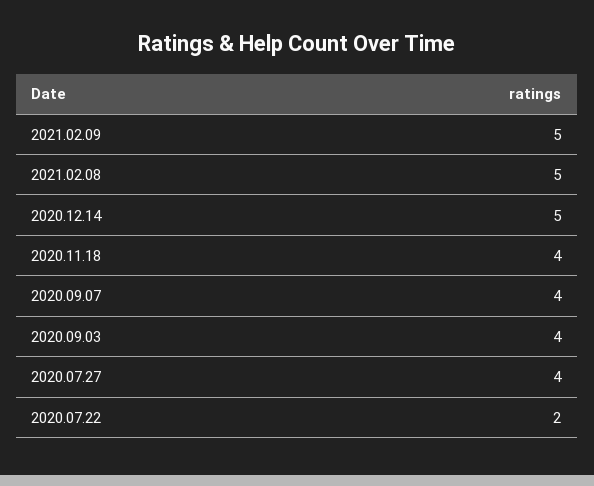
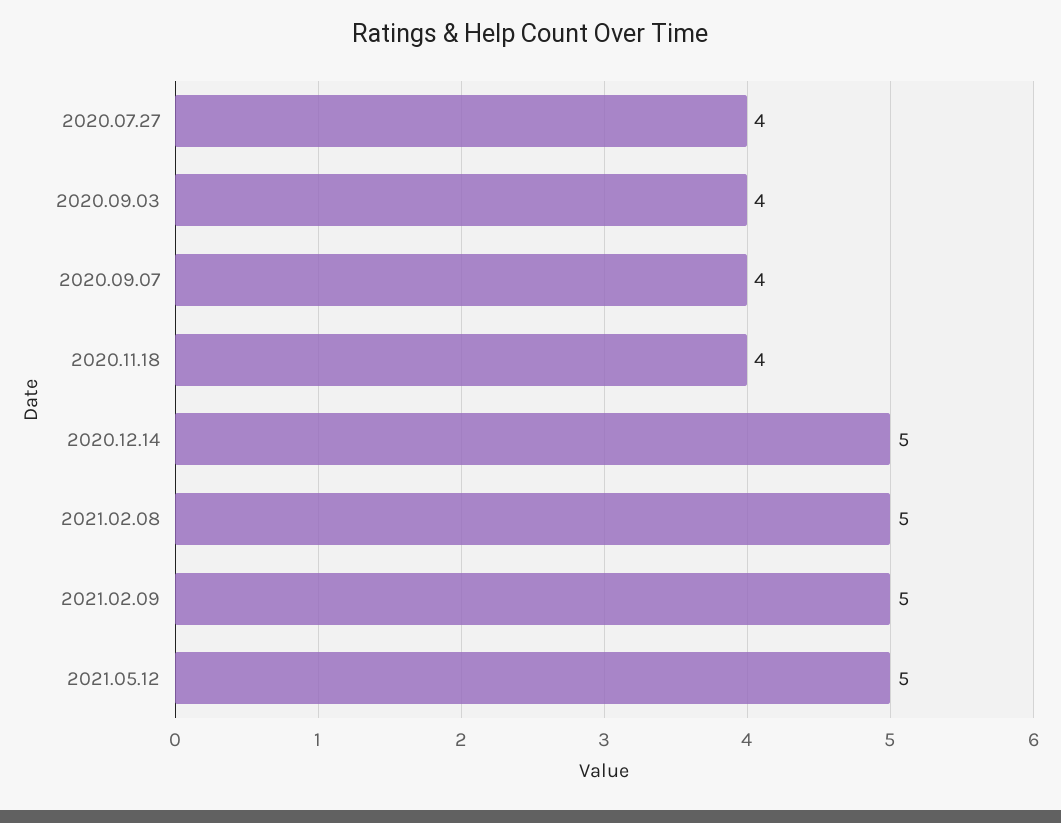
2020.07.22: 2 -> none
2021.05.12: none -> 5

